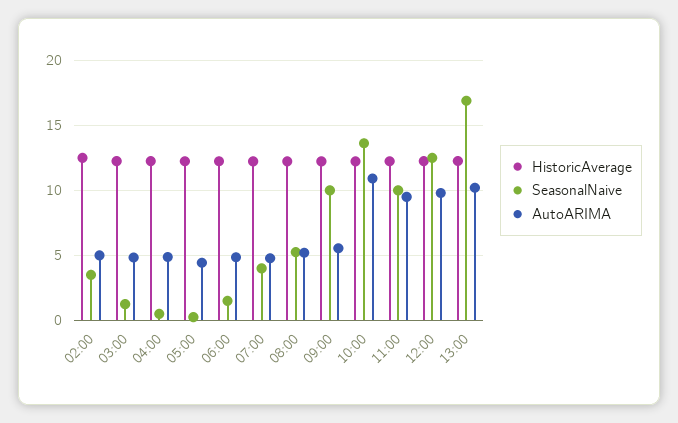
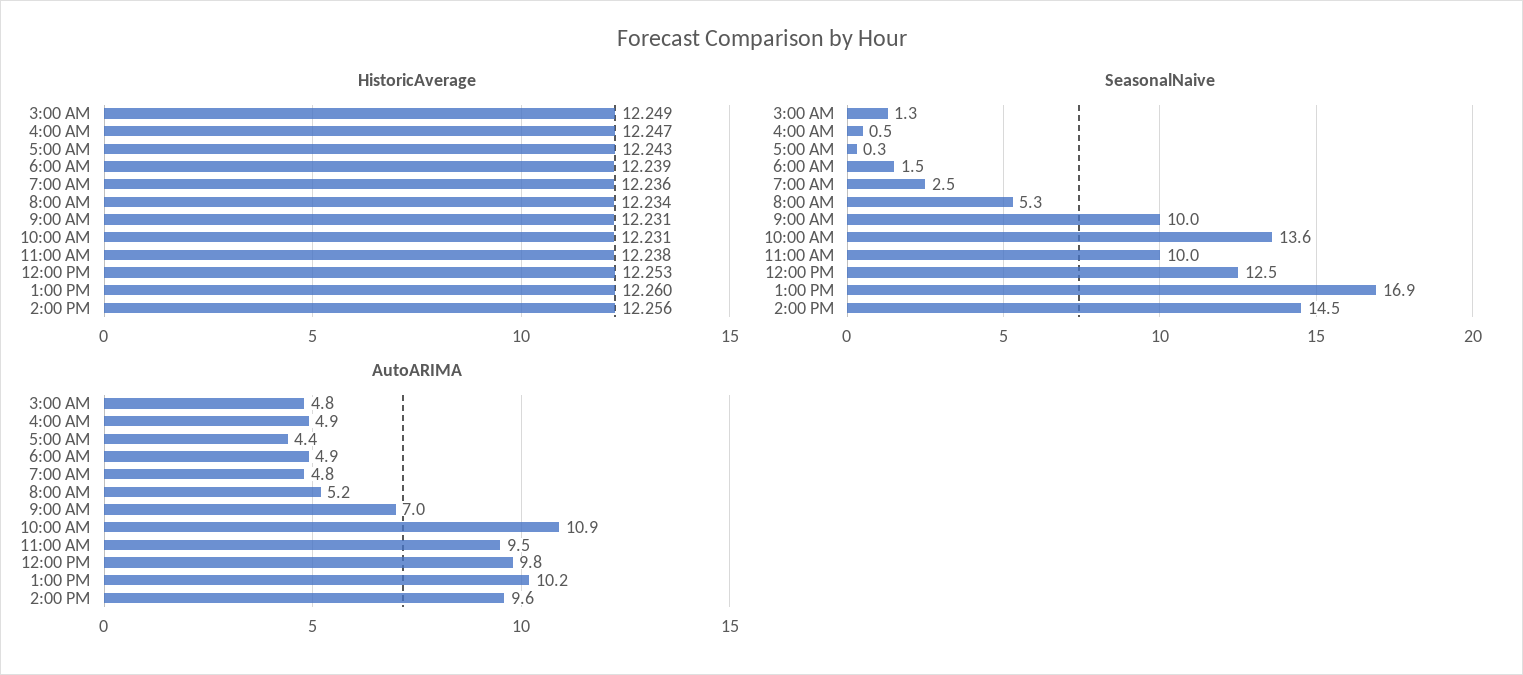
HistoricAverage, 02:00: 12.5 -> none
SeasonalNaive, 02:00: 3.5 -> none
AutoARIMA, 02:00: 5 -> none
SeasonalNaive, 07:00: 4 -> 2.5
AutoARIMA, 09:00: 5.5 -> 7
HistoricAverage, 2:00 PM: none -> 12.256
SeasonalNaive, 2:00 PM: none -> 14.5
AutoARIMA, 2:00 PM: none -> 9.6

